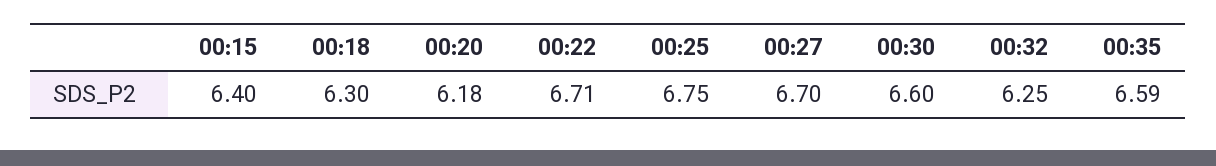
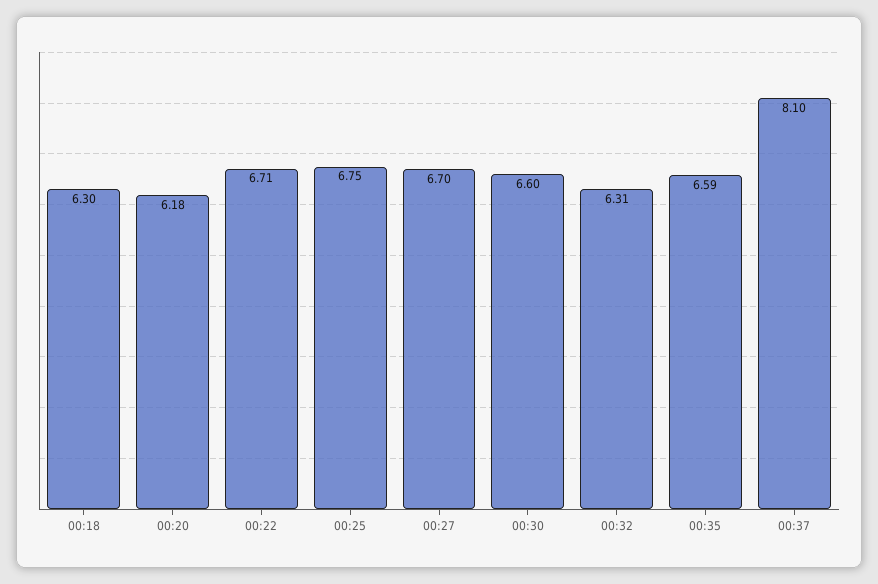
00:15: 6.4 -> none
00:32: 6.25 -> 6.31
00:37: none -> 8.1

